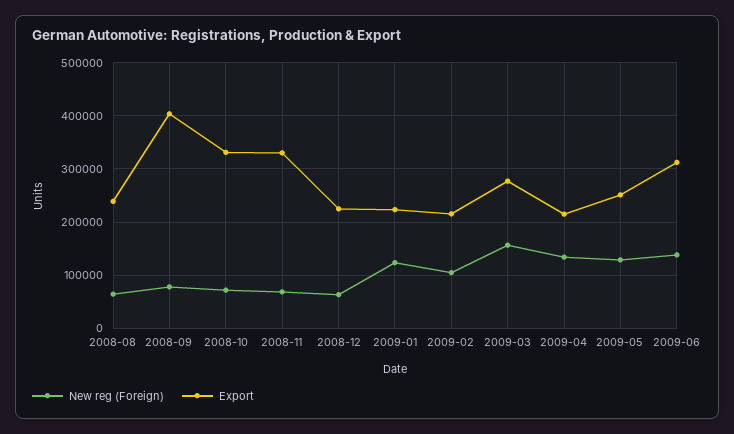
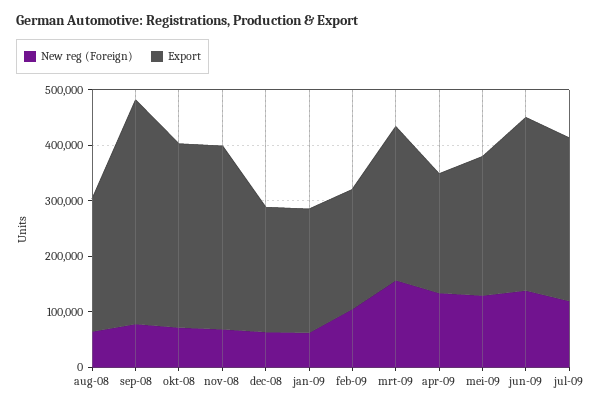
New reg (Foreign), 2009-01: 120000 -> 60000
New reg (Foreign), jul-09: none -> 120000
Export, jul-09: none -> 300000

